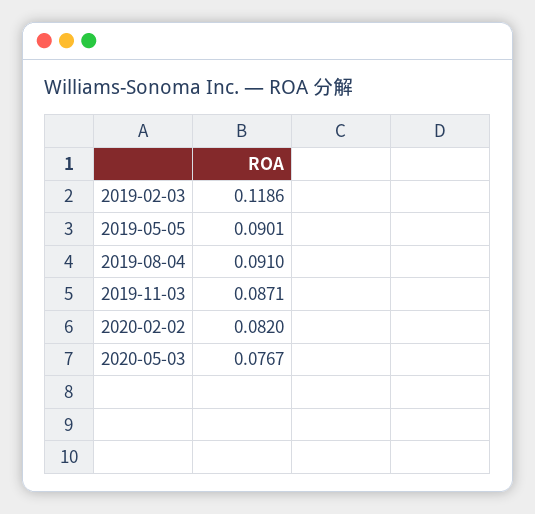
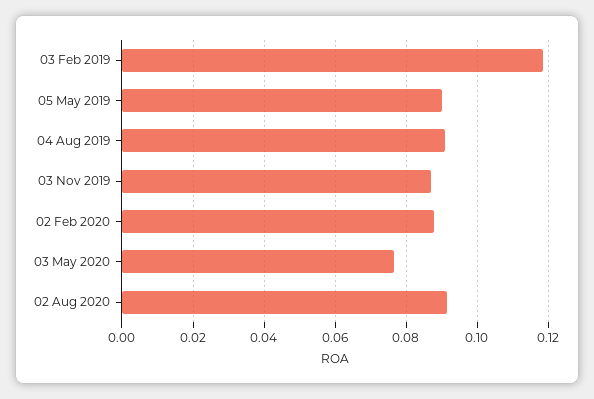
2020-02-02: 0.082 -> 0.088
02 Aug 2020: none -> 0.092

